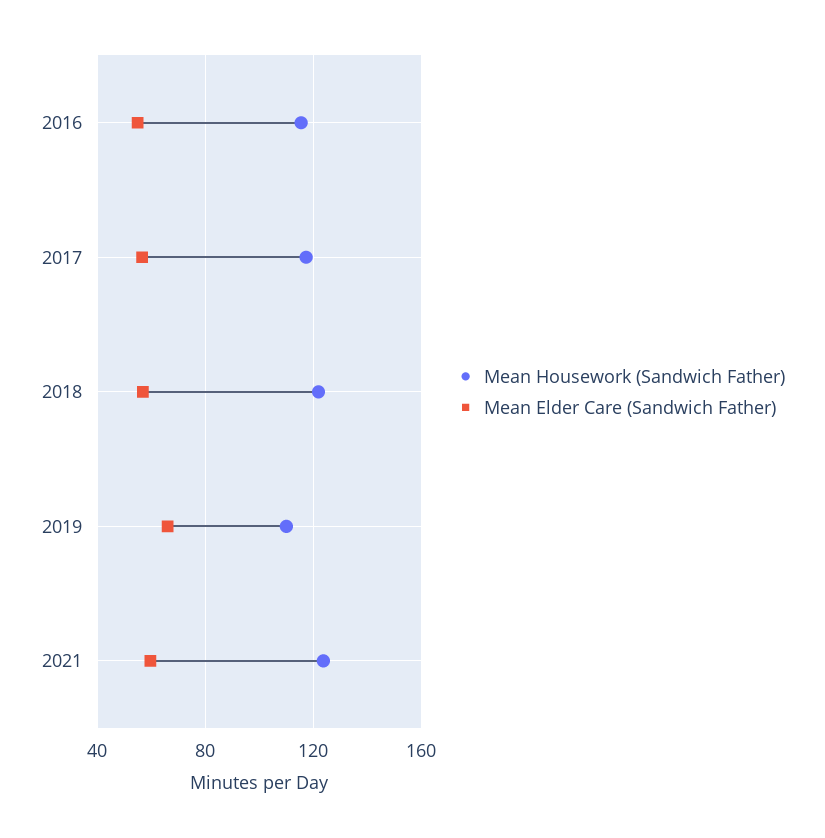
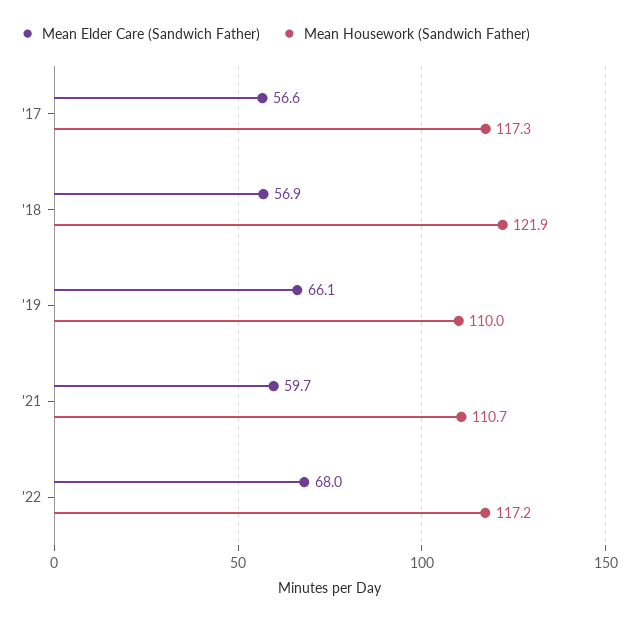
Mean Housework (Sandwich Father), 2016: 115 -> none
Mean Elder Care (Sandwich Father), 2016: 55 -> none
Mean Housework (Sandwich Father), 2021: 125 -> 110.7
Mean Elder Care (Sandwich Father), '22: none -> 68
Mean Housework (Sandwich Father), '22: none -> 117.2

